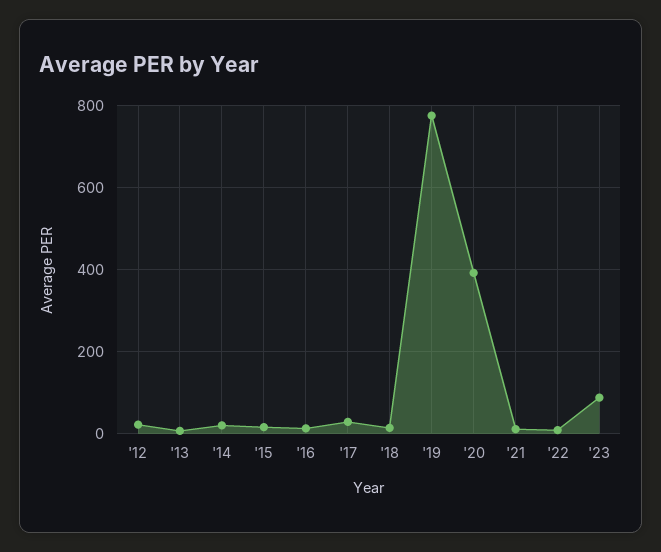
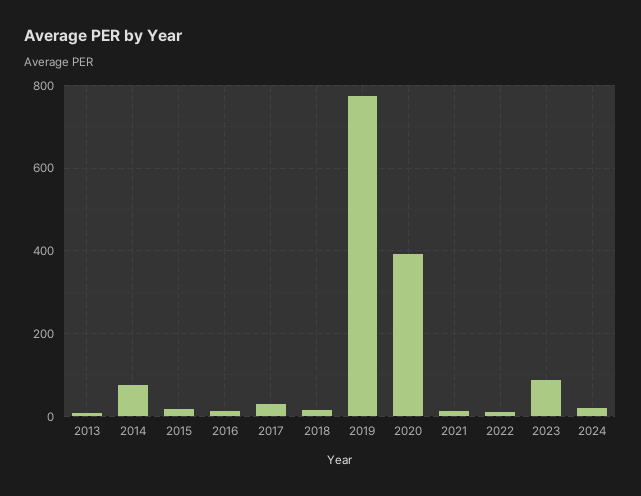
'12: 20 -> none
'14: 20 -> 80
2024: none -> 20

